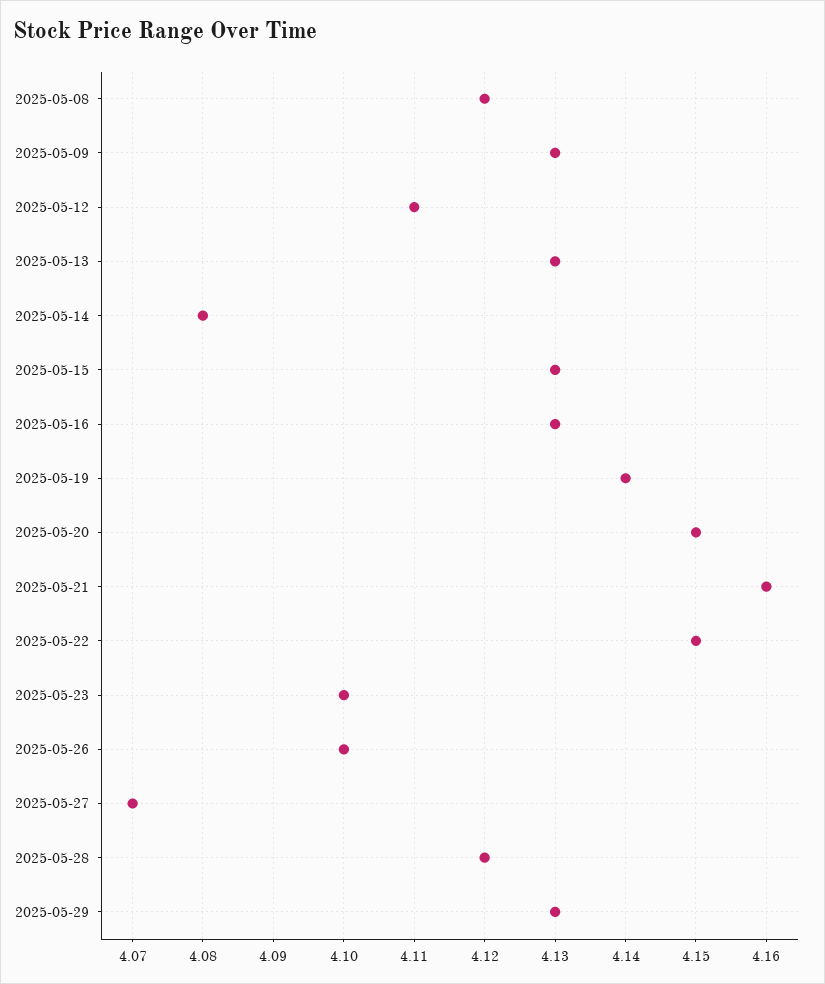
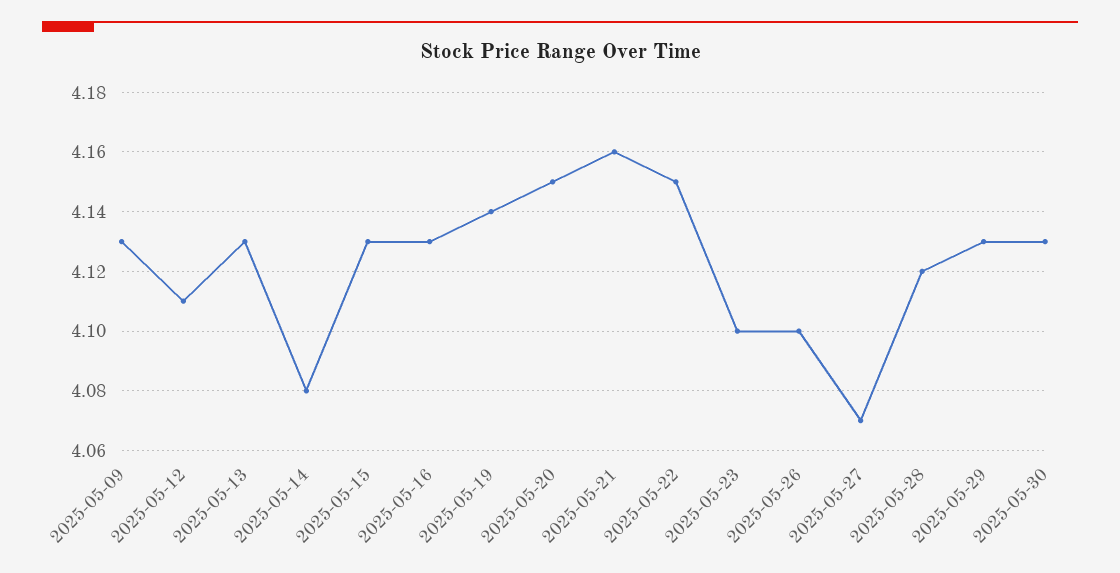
2025-05-08: 4.12 -> none
2025-05-30: none -> 4.13

